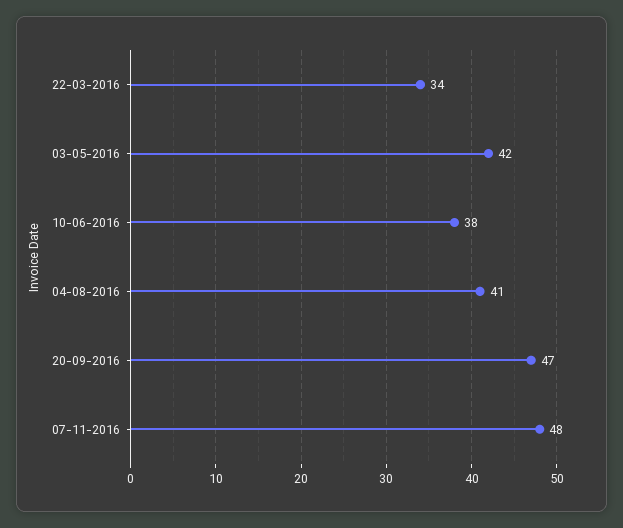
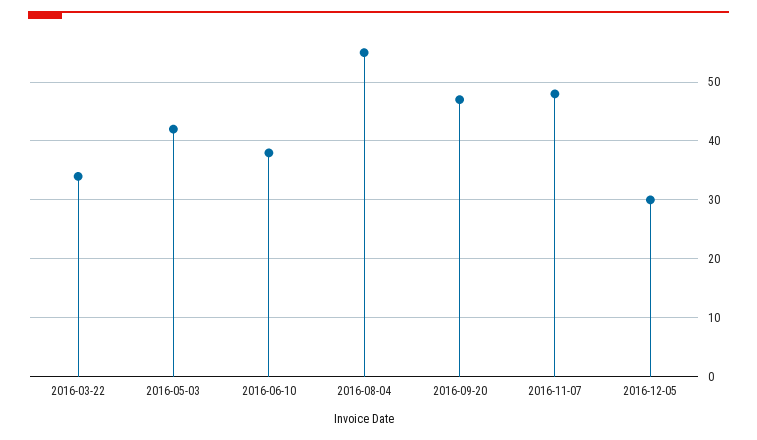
04-08-2016: 41 -> 55
2016-12-05: none -> 30

